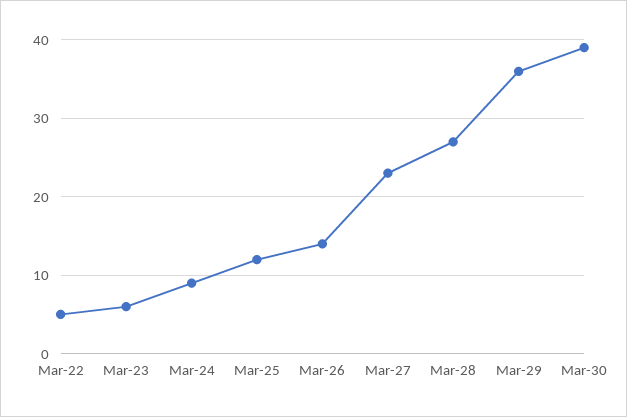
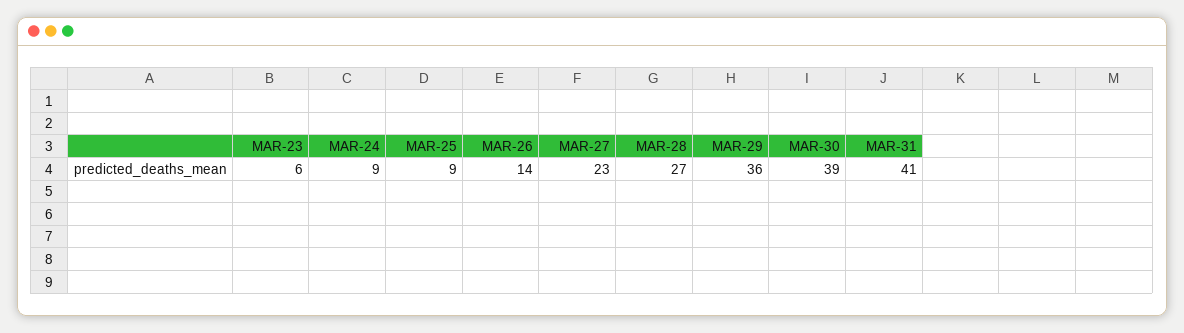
Mar-22: 5 -> none
Mar-25: 12 -> 9
MAR-31: none -> 41

